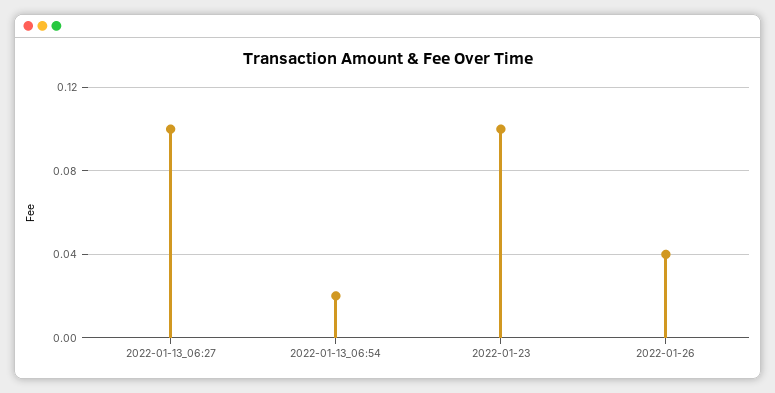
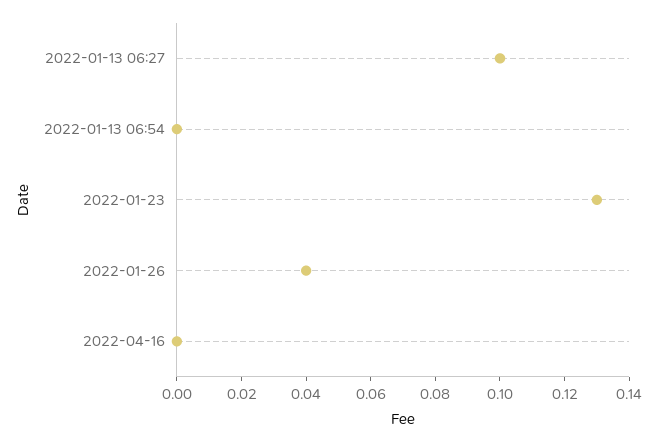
2022-01-13_06:54: 0.02 -> 0
2022-01-23: 0.1 -> 0.13
2022-04-16: none -> 0

